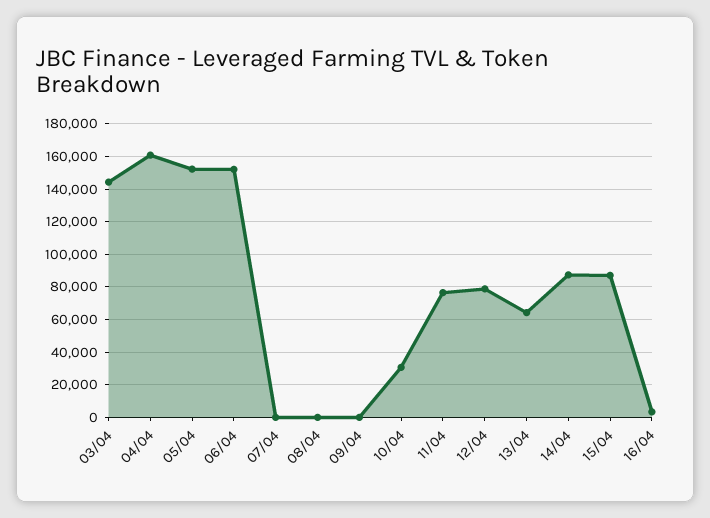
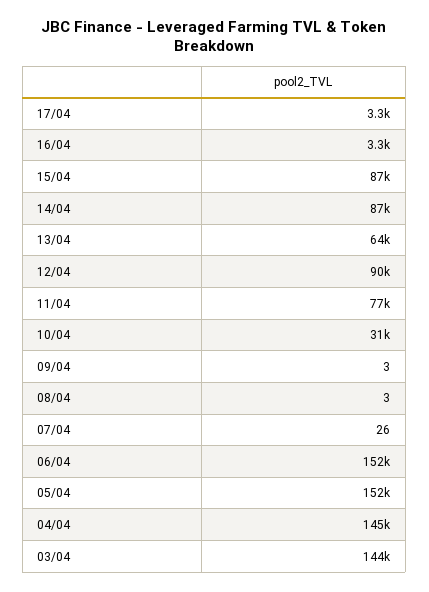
04/04: 160000 -> 145000
12/04: 80000 -> 90000
17/04: none -> 3300

